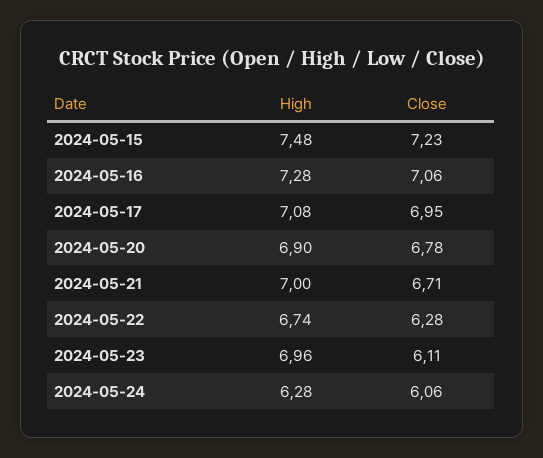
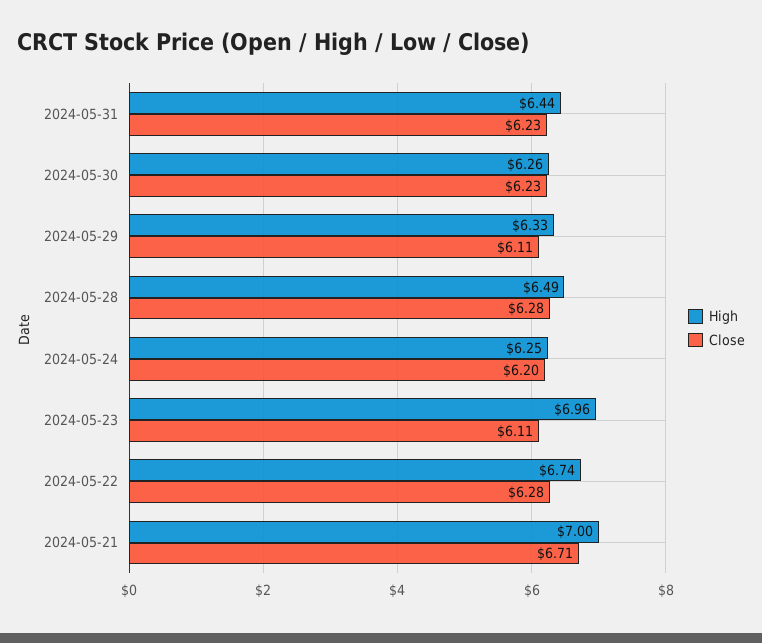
High, 2024-05-15: 7.48 -> none
Close, 2024-05-15: 7.23 -> none
High, 2024-05-16: 7.28 -> none
Close, 2024-05-16: 7.06 -> none
High, 2024-05-17: 7.08 -> none
Close, 2024-05-17: 6.95 -> none
High, 2024-05-20: 6.9 -> none
Close, 2024-05-20: 6.78 -> none
High, 2024-05-24: 6.28 -> 6.25
Close, 2024-05-24: 6.06 -> 6.2
High, 2024-05-31: none -> 6.44
Close, 2024-05-31: none -> 6.23
High, 2024-05-30: none -> 6.26
Close, 2024-05-30: none -> 6.23
High, 2024-05-29: none -> 6.33
Close, 2024-05-29: none -> 6.11
High, 2024-05-28: none -> 6.49
Close, 2024-05-28: none -> 6.28

